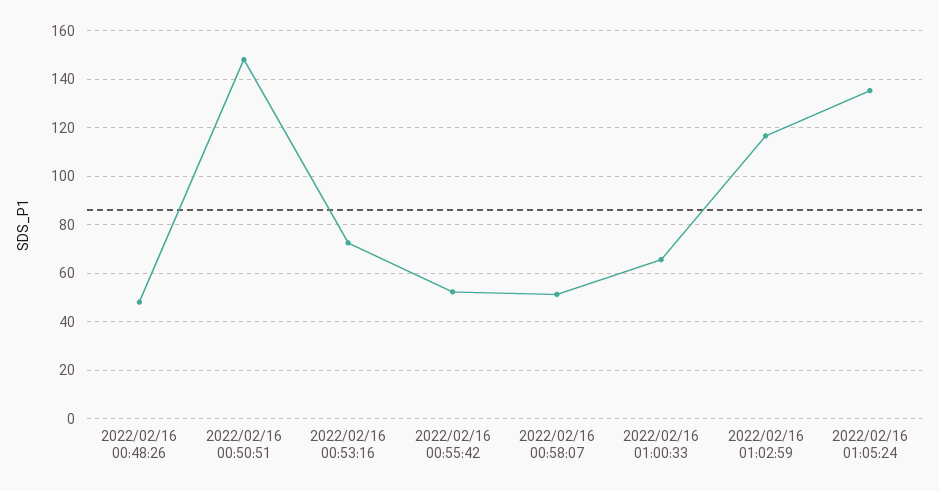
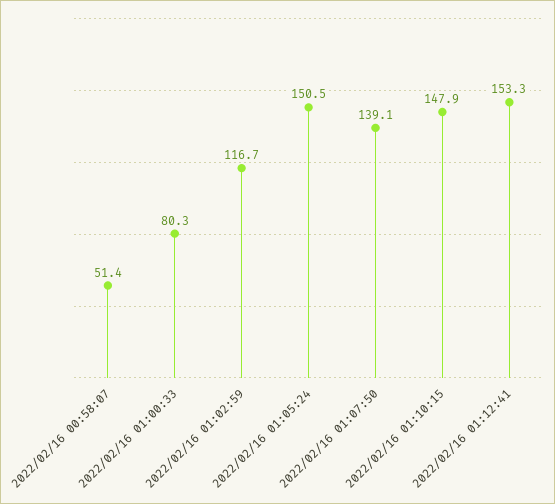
2022/02/16 00:48:26: 47.5 -> none
2022/02/16 00:50:51: 147.5 -> none
2022/02/16 00:53:16: 72.5 -> none
2022/02/16 00:55:42: 52.5 -> none
2022/02/16 01:00:33: 65 -> 80.3
2022/02/16 01:05:24: 135 -> 150.5
2022/02/16 01:07:50: none -> 139.1
2022/02/16 01:10:15: none -> 147.9
2022/02/16 01:12:41: none -> 153.3

